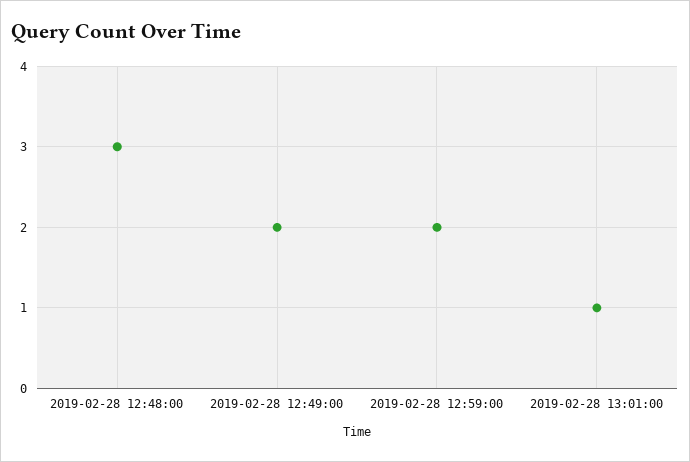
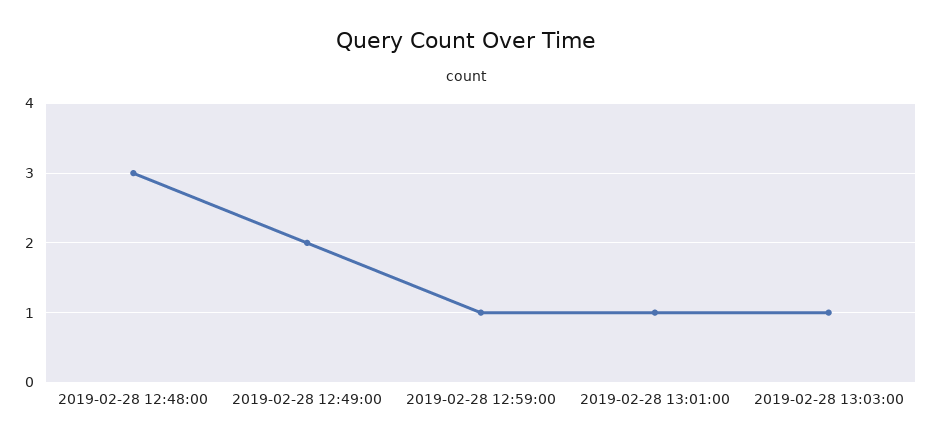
2019-02-28 12:59:00: 2 -> 1
2019-02-28 13:03:00: none -> 1

